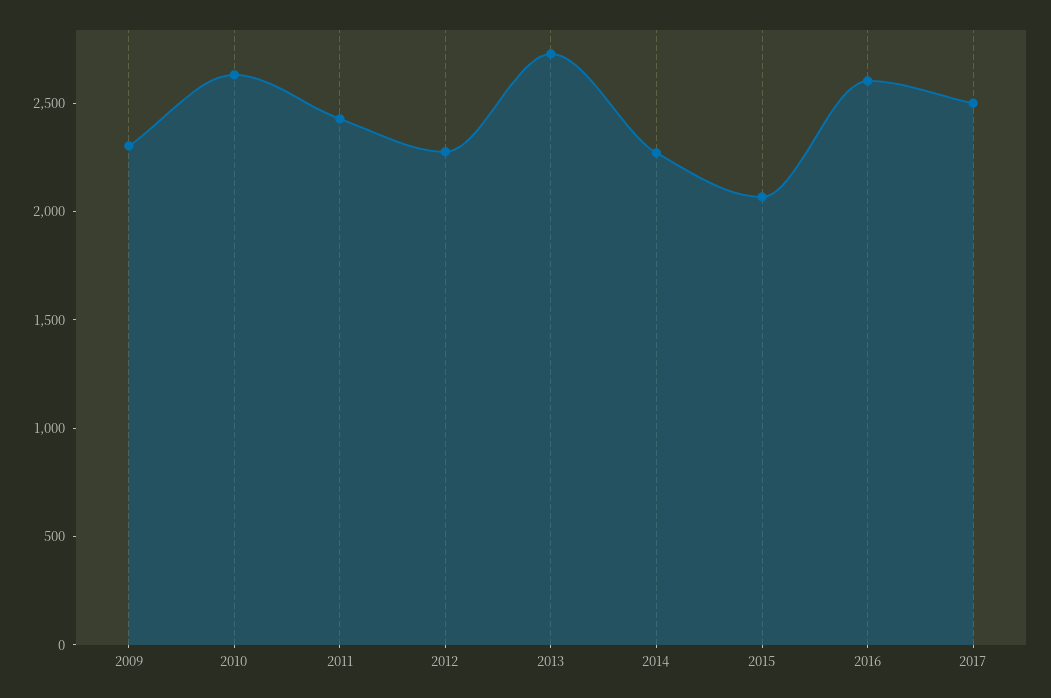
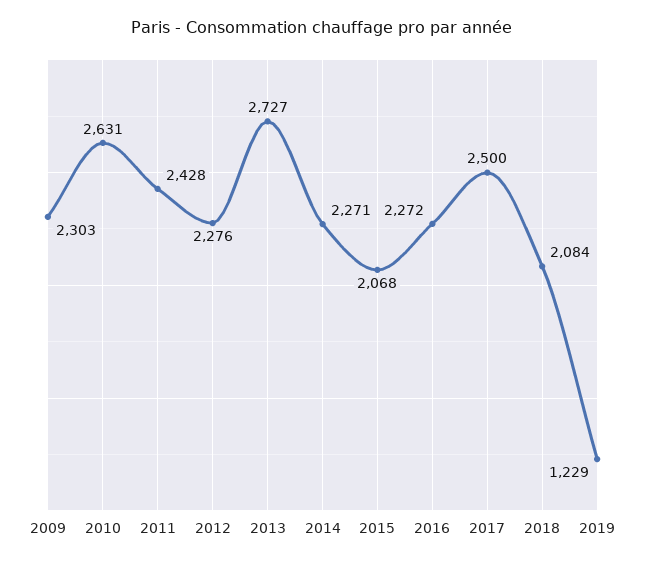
2016: 2600 -> 2272
2018: none -> 2084
2019: none -> 1229

